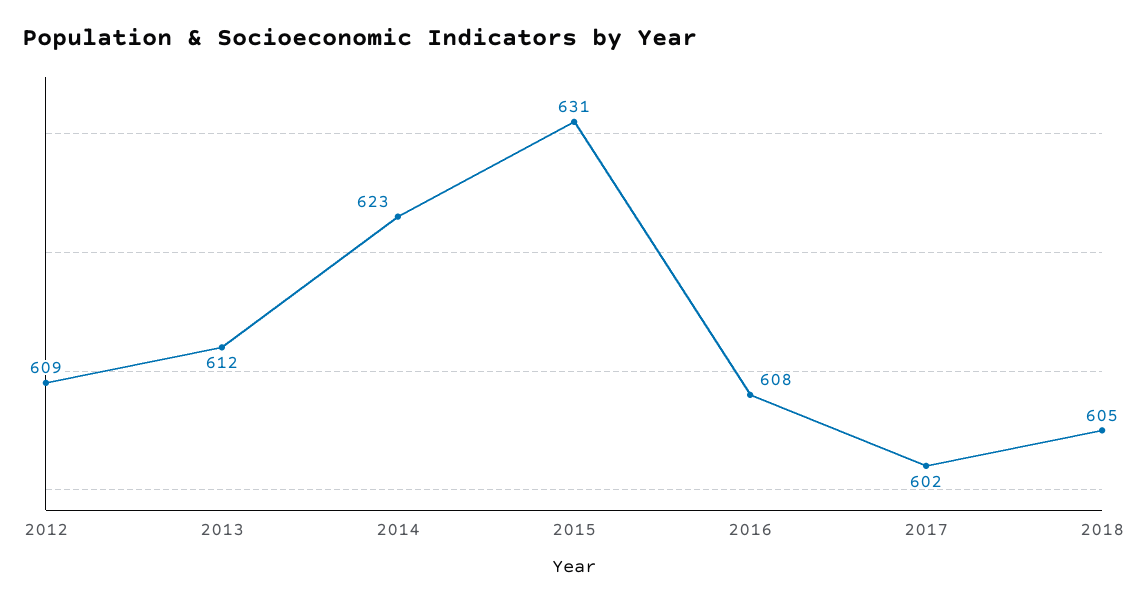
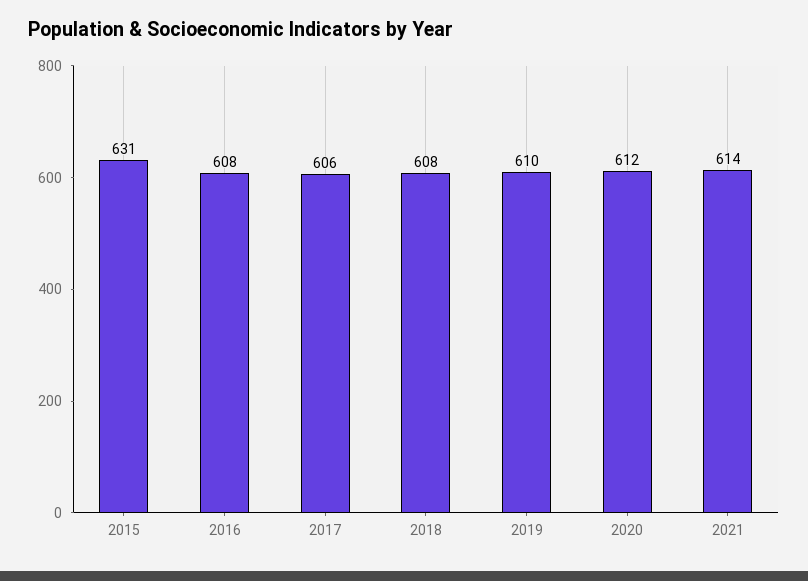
2012: 609 -> none
2013: 612 -> none
2014: 623 -> none
2017: 602 -> 606
2018: 605 -> 608
2019: none -> 610
2020: none -> 612
2021: none -> 614

